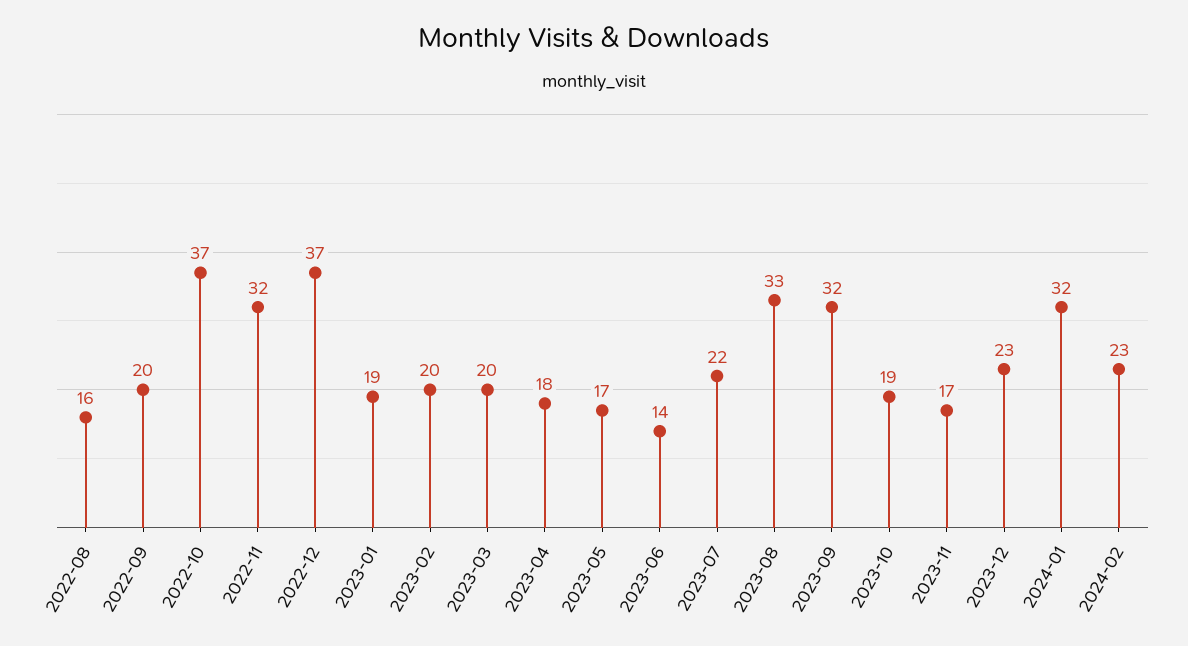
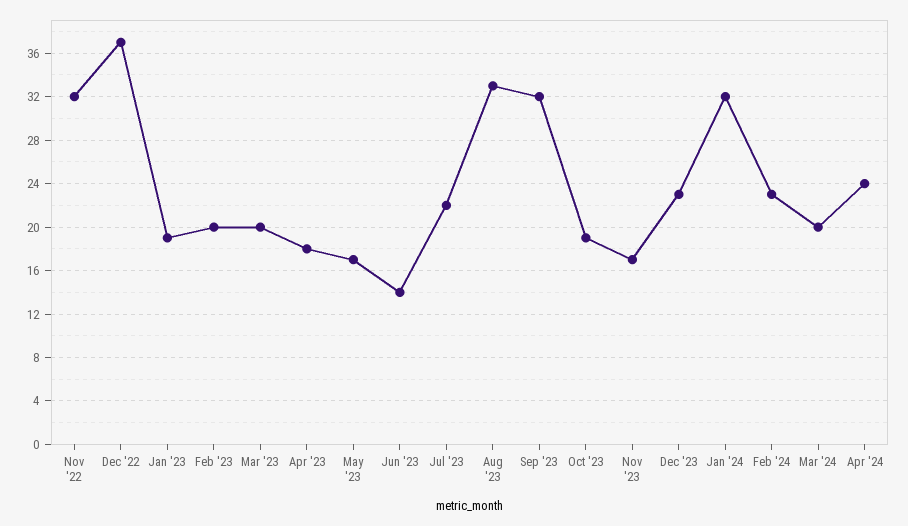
2022-08: 16 -> none
2022-09: 20 -> none
2022-10: 37 -> none
Mar '24: none -> 20
Apr '24: none -> 24

